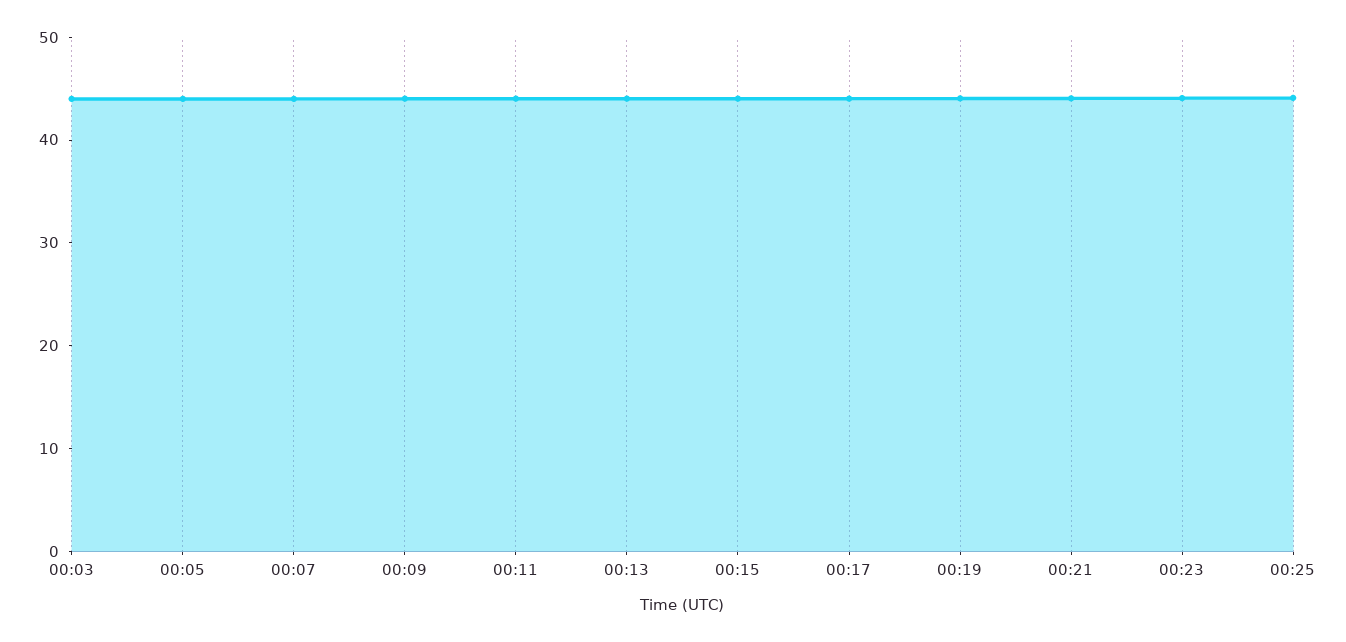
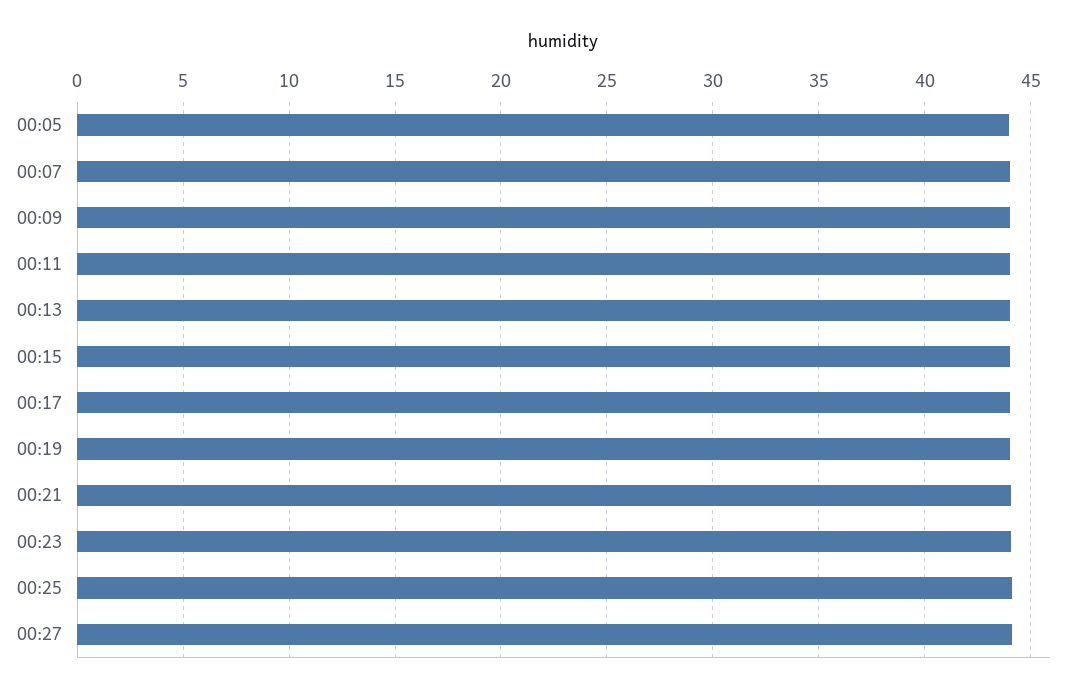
00:03: 44 -> none
00:27: none -> 44

